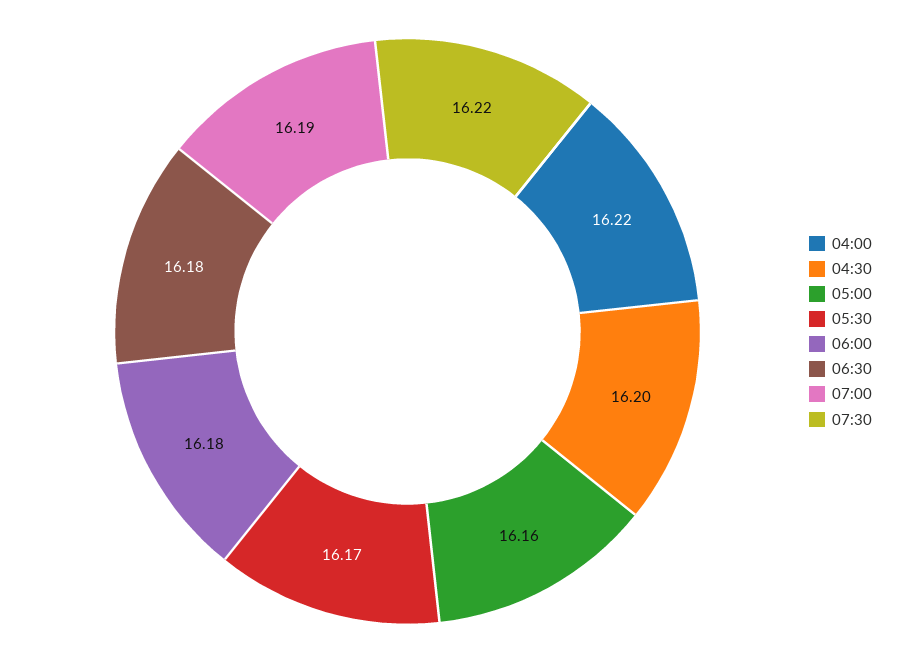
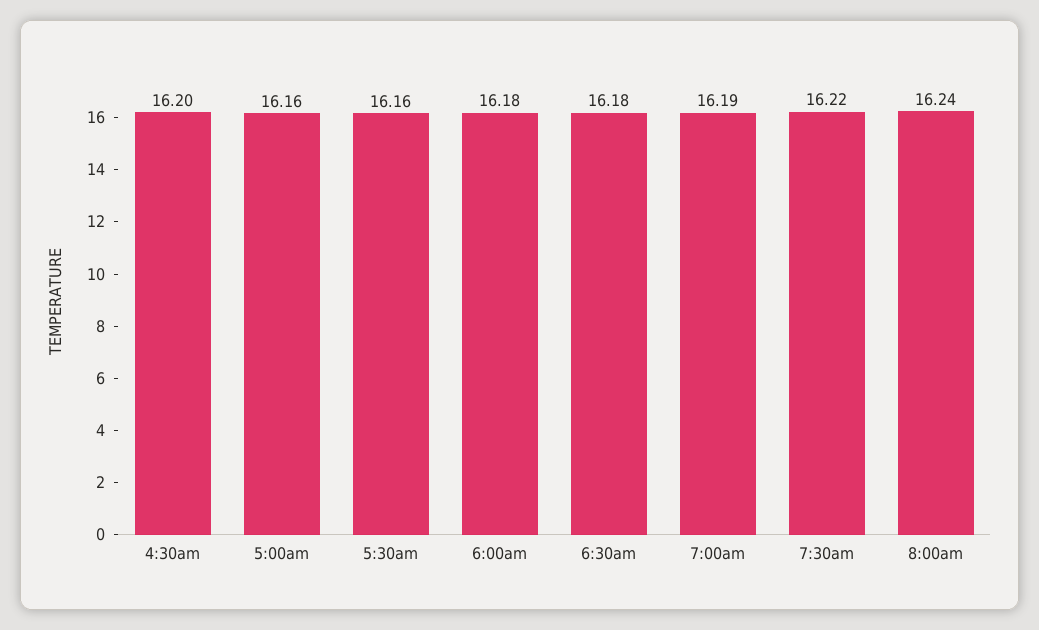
04:00: 16.22 -> none
05:30: 16.17 -> 16.16
8:00am: none -> 16.24

